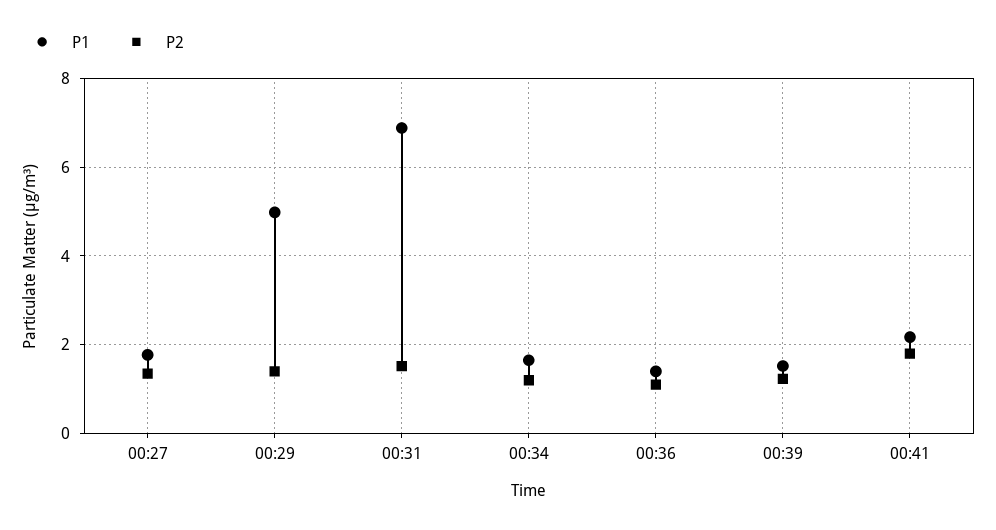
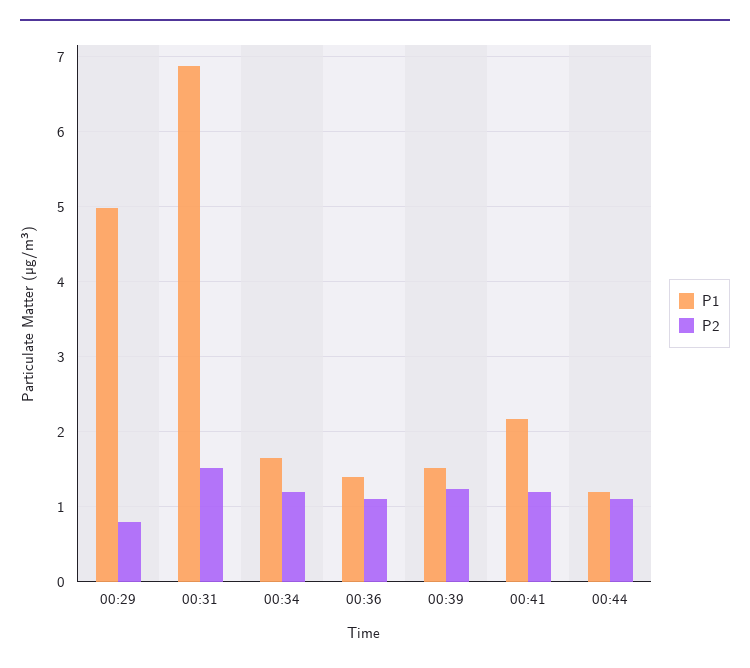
P1, 00:27: 1.8 -> none
P2, 00:27: 1.4 -> none
P2, 00:29: 1.4 -> 0.8
P2, 00:41: 1.8 -> 1.2
P1, 00:44: none -> 1.2
P2, 00:44: none -> 1.1

